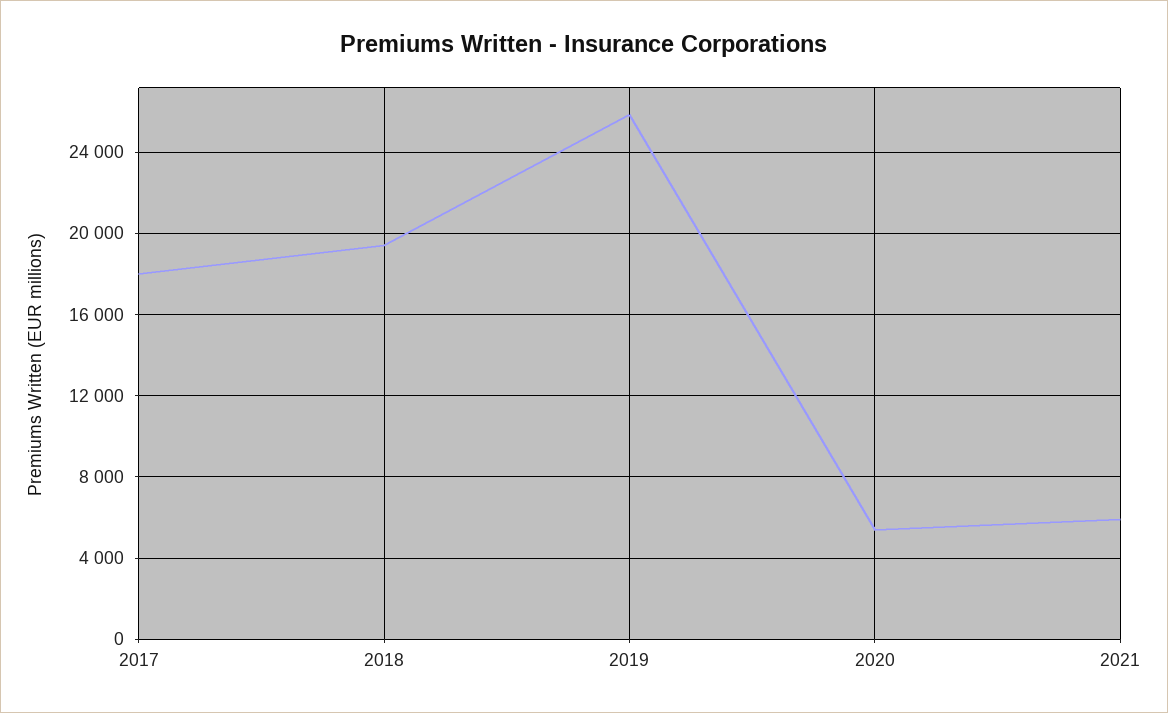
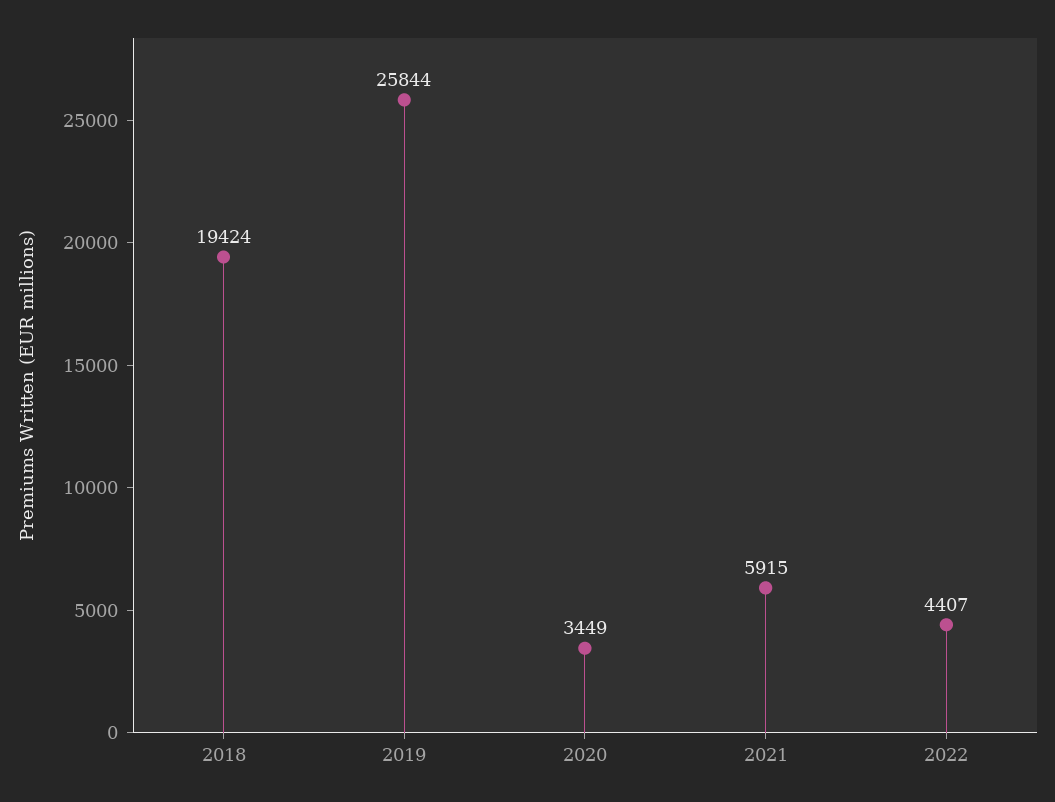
2017: 18000 -> none
2020: 5500 -> 3449
2022: none -> 4407

